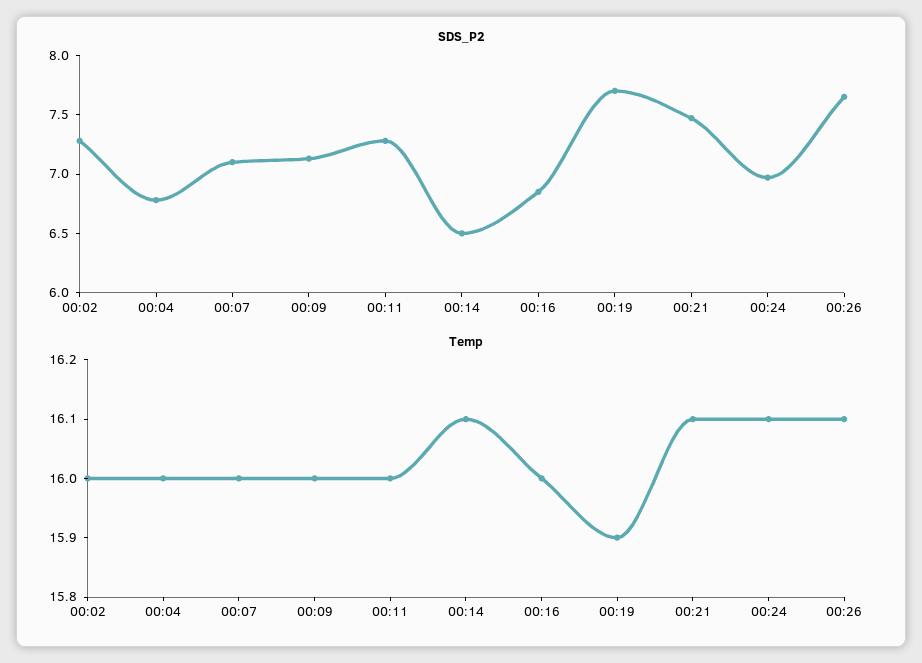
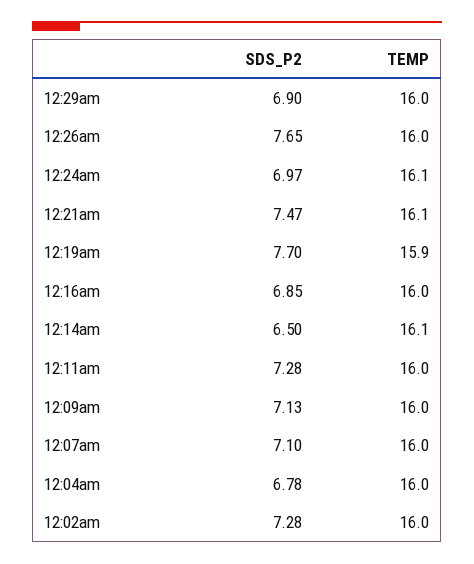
Temp, 00:26: 16.1 -> 16
SDS_P2, 12:29am: none -> 6.9
Temp, 12:29am: none -> 16

